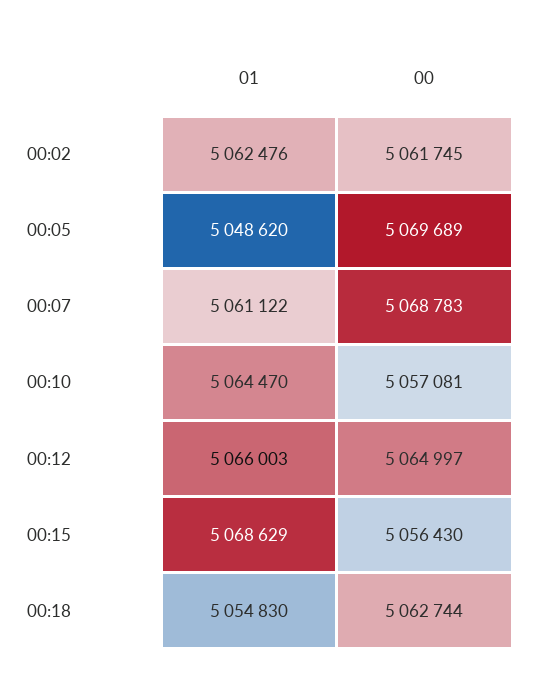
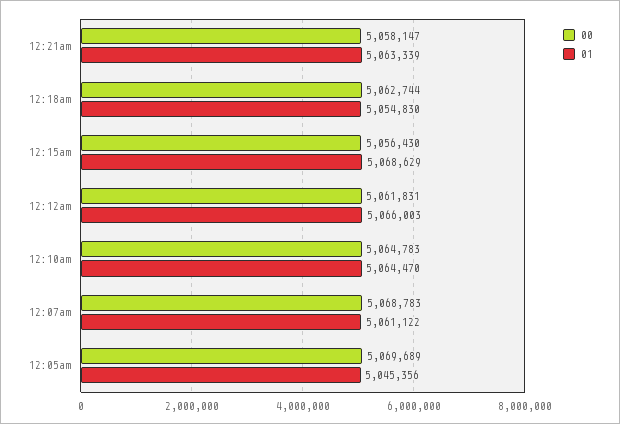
01, 00:02: 5062476 -> none
00, 00:02: 5061745 -> none
01, 00:05: 5048620 -> 5045356
00, 00:10: 5057081 -> 5064783
00, 00:12: 5064997 -> 5061831
00, 12:21am: none -> 5058147
01, 12:21am: none -> 5063339

